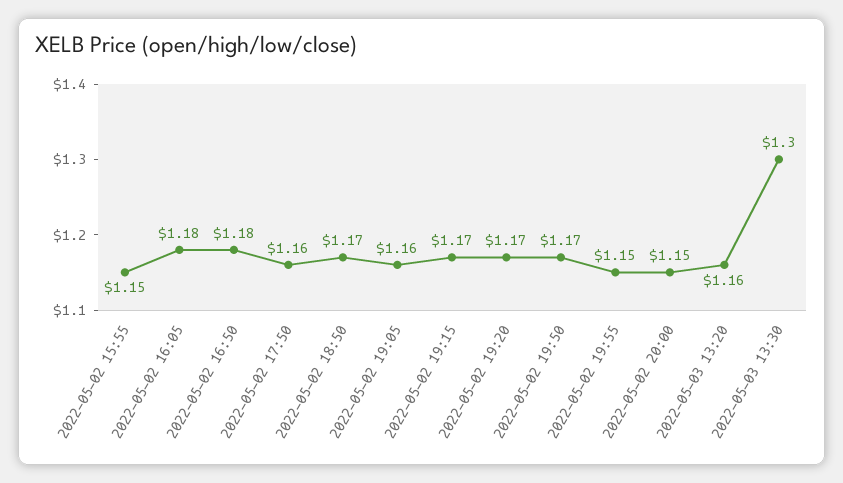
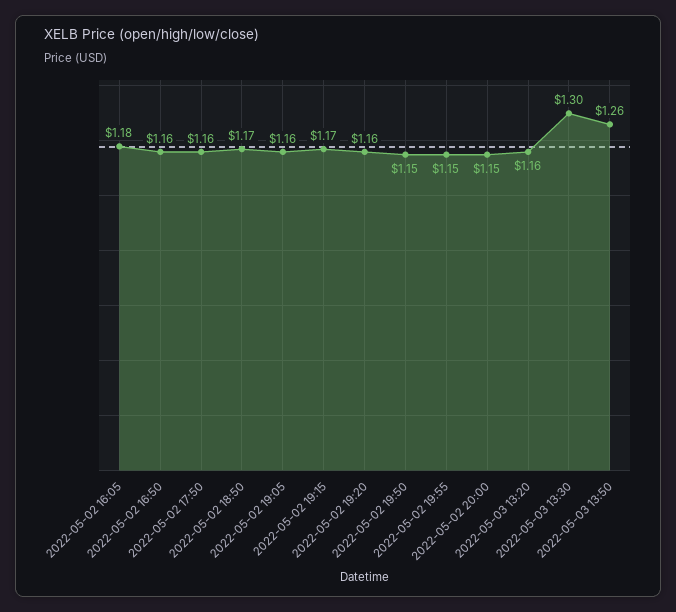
2022-05-02 15:55: 1.15 -> none
2022-05-02 16:50: 1.18 -> 1.16
2022-05-02 19:20: 1.17 -> 1.16
2022-05-02 19:50: 1.17 -> 1.15
2022-05-03 13:50: none -> 1.26

